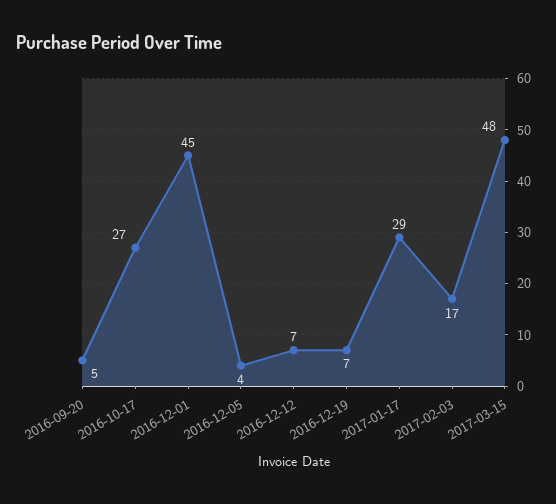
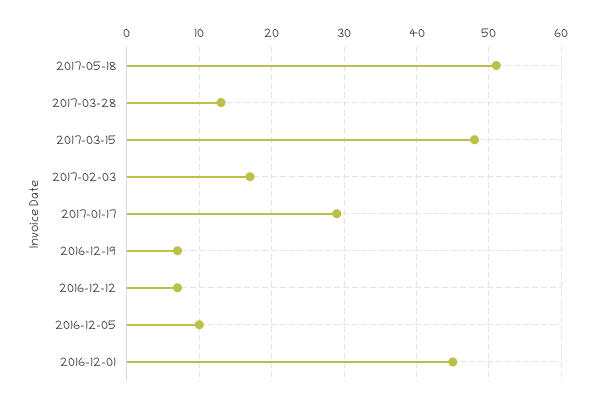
2016-09-20: 5 -> none
2016-10-17: 27 -> none
2016-12-05: 4 -> 10
2017-05-18: none -> 51
2017-03-28: none -> 13

